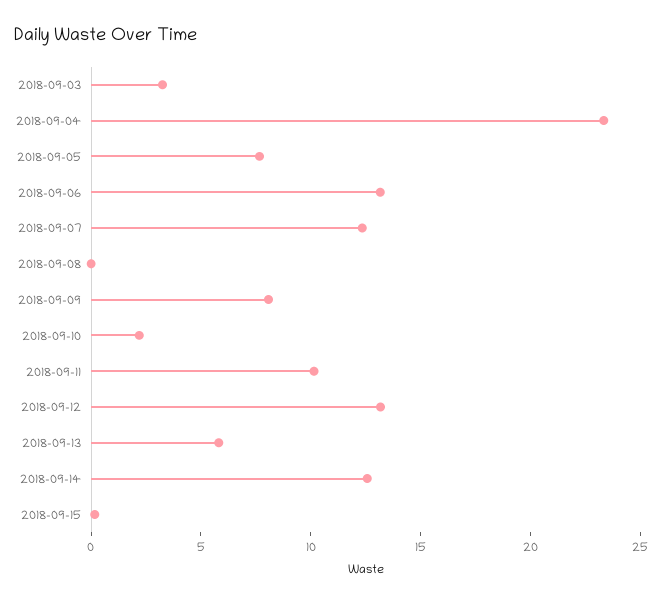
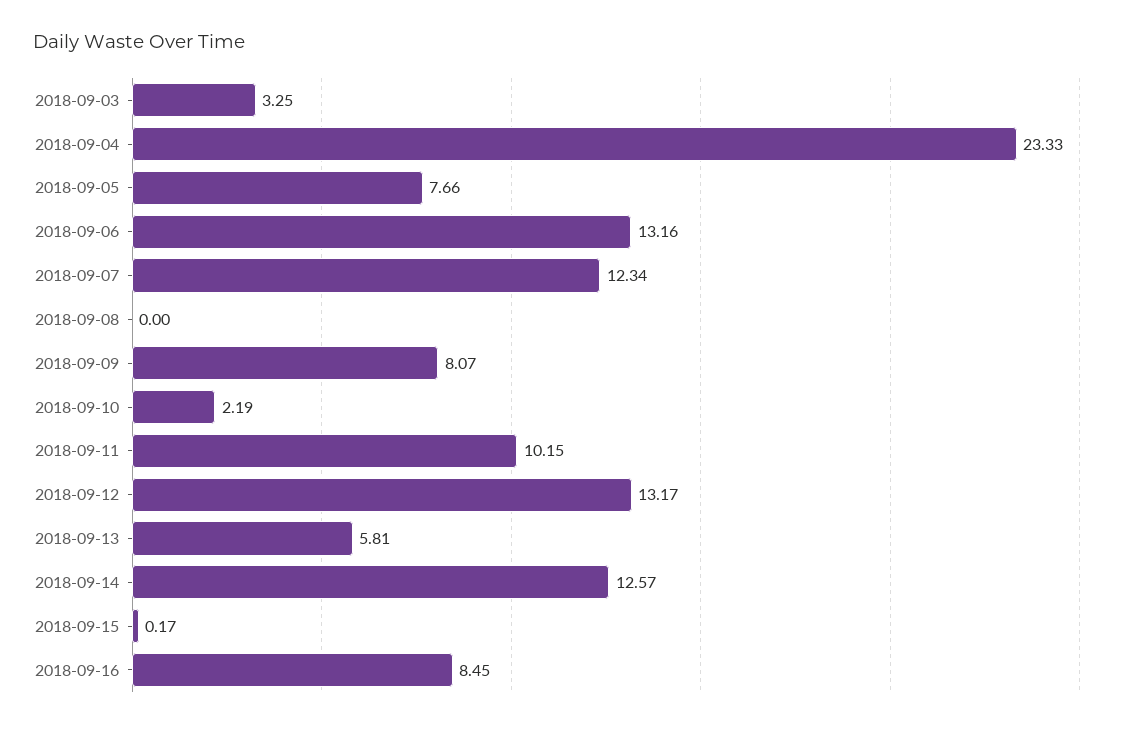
2018-09-16: none -> 8.45

